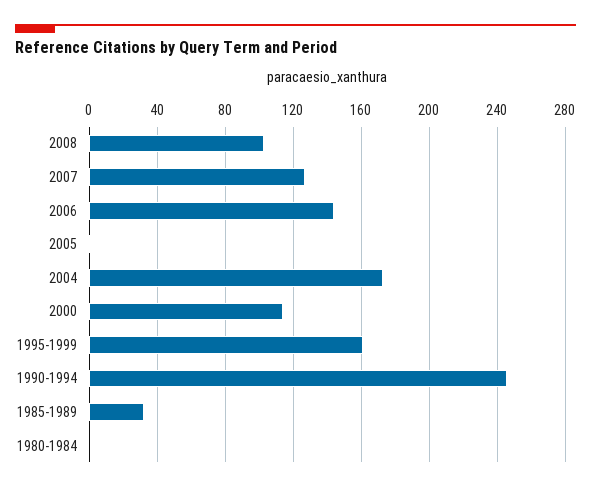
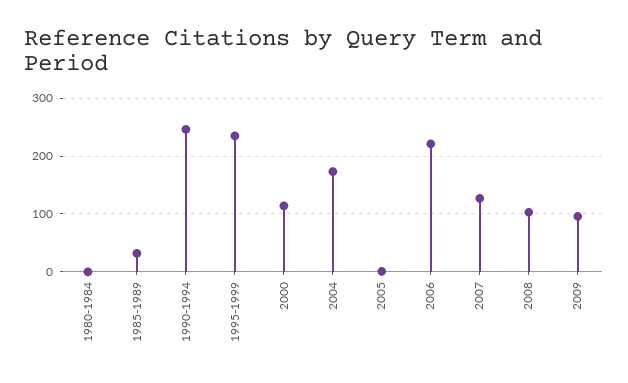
2006: 145 -> 220
1995-1999: 160 -> 240
2009: none -> 100

